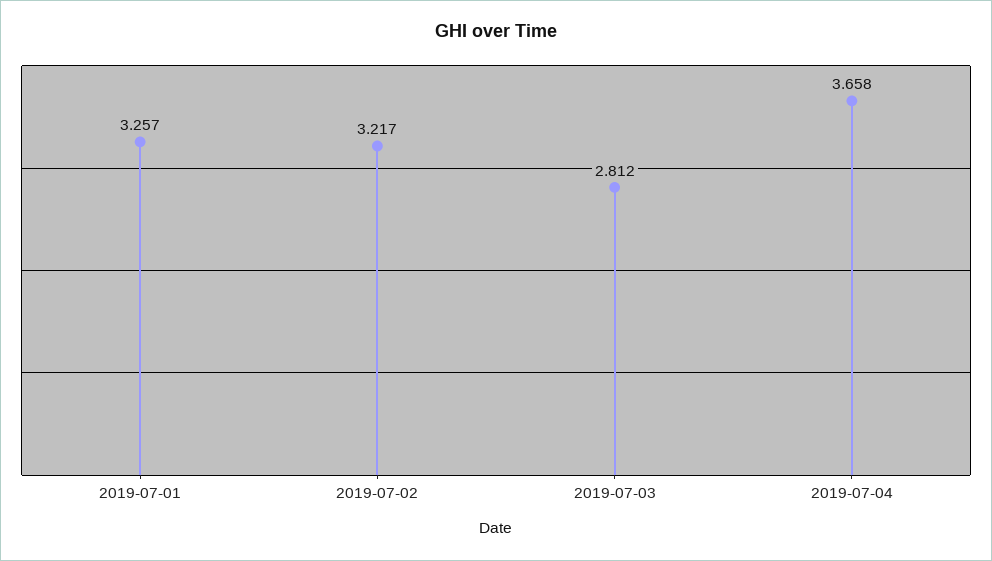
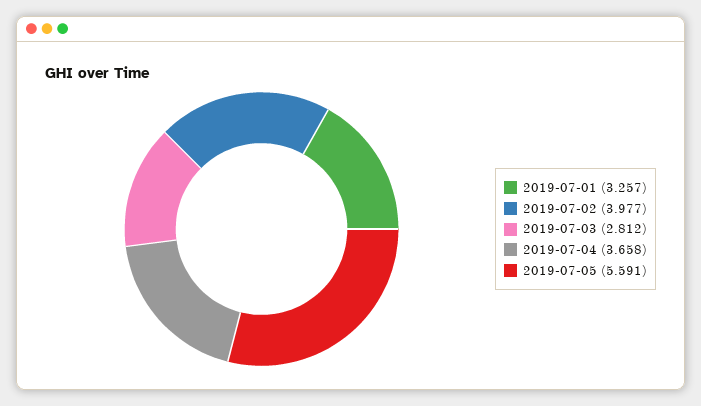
2019-07-02: 3.217 -> 3.977
2019-07-05: none -> 5.591

